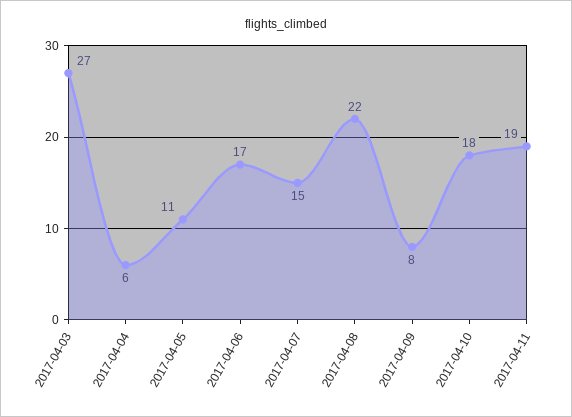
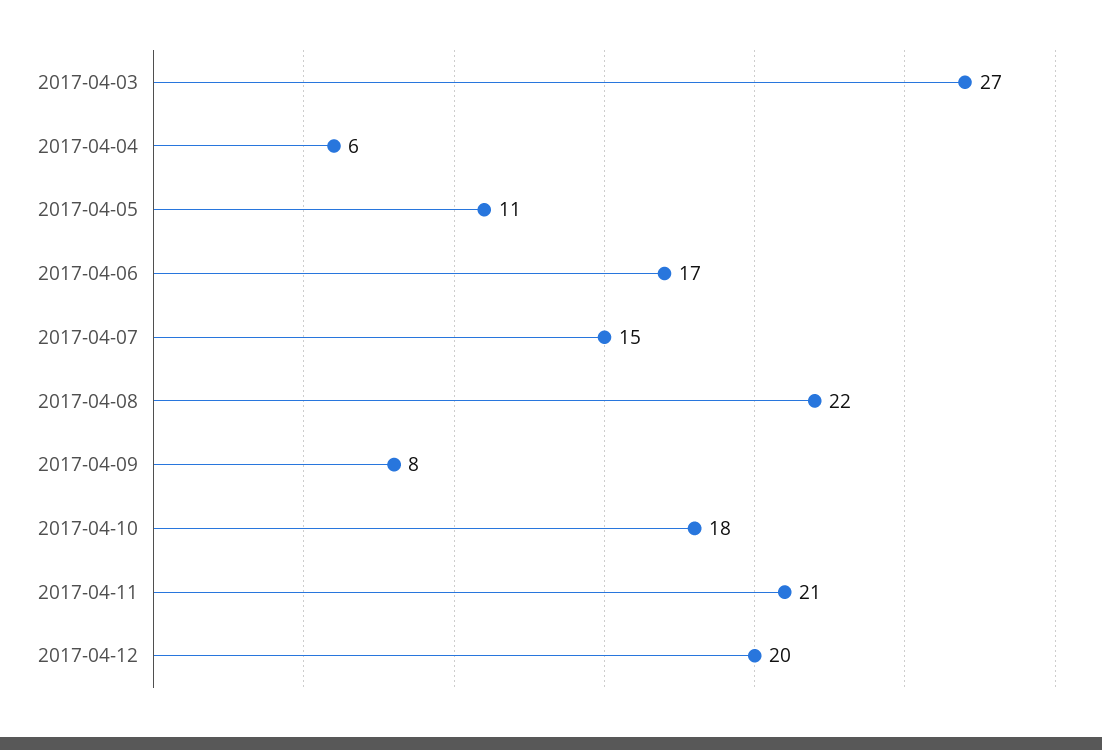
2017-04-11: 19 -> 21
2017-04-12: none -> 20

